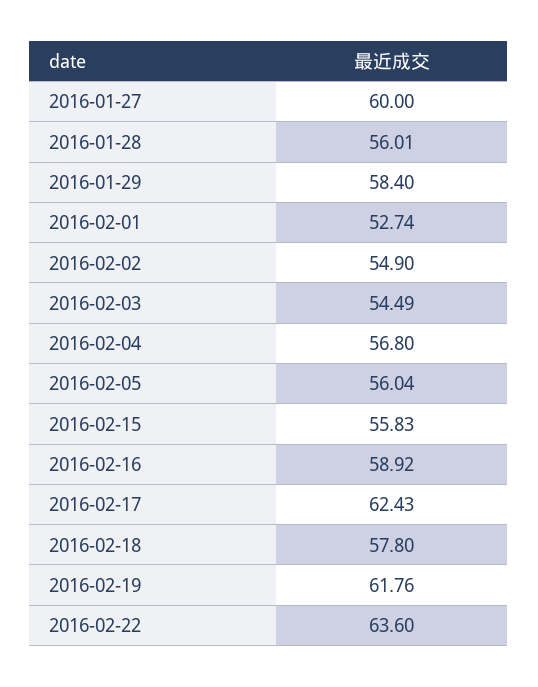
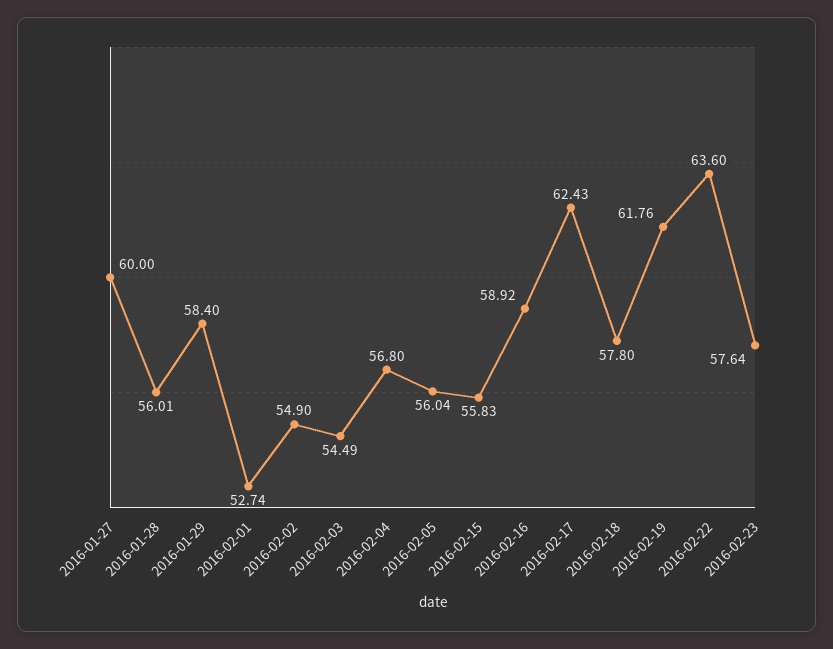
2016-02-23: none -> 57.64

